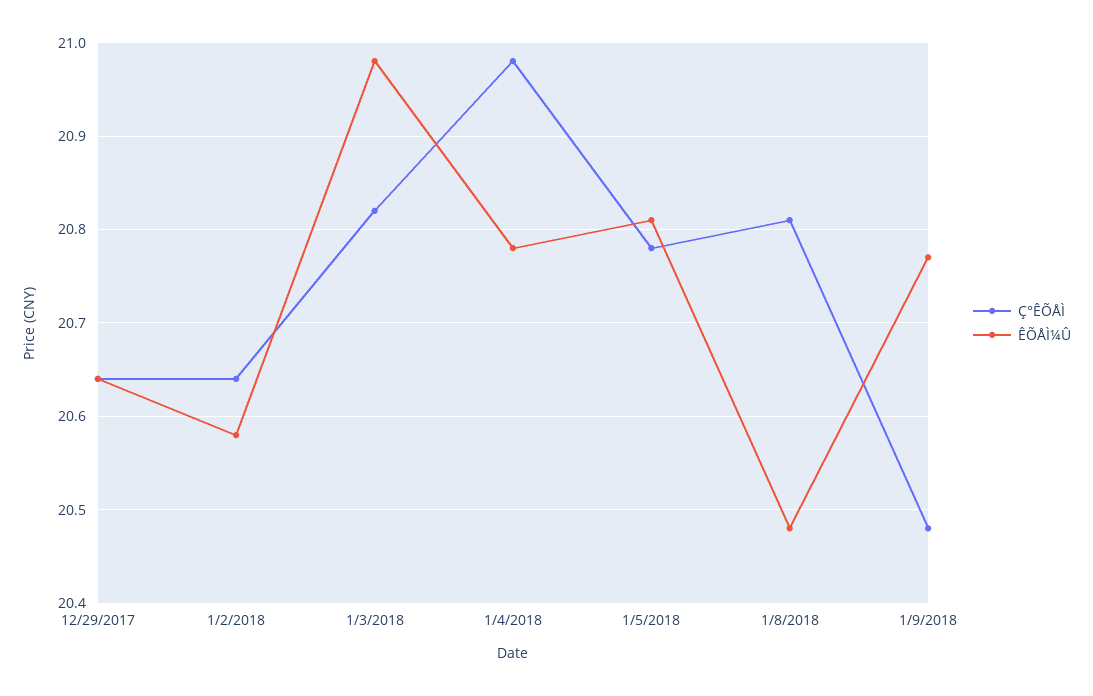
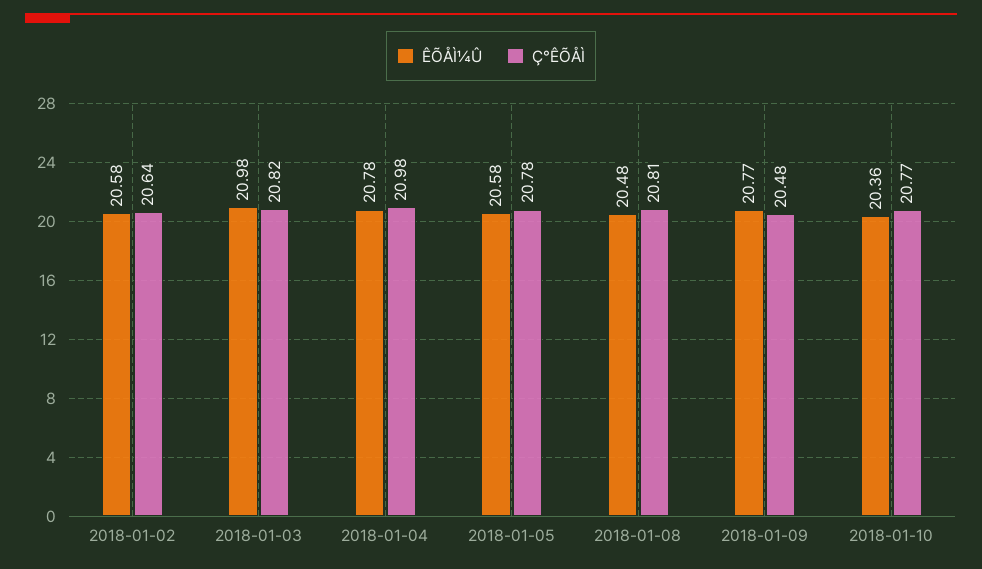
Ç°ÊÕÅÌ, 12/29/2017: 20.64 -> none
ÊÕÅÌ¼Û, 12/29/2017: 20.64 -> none
ÊÕÅÌ¼Û, 1/5/2018: 20.81 -> 20.58
ÊÕÅÌ¼Û, 2018-01-10: none -> 20.36
Ç°ÊÕÅÌ, 2018-01-10: none -> 20.77

